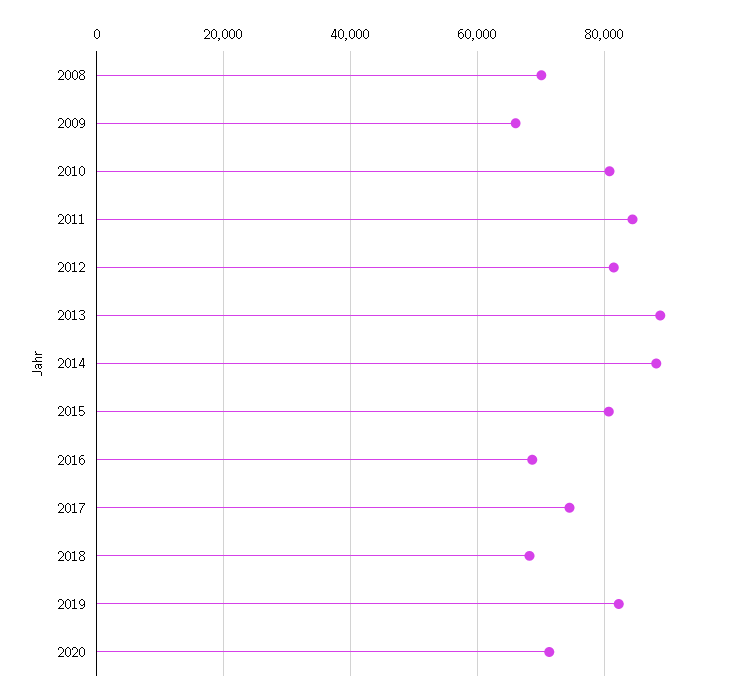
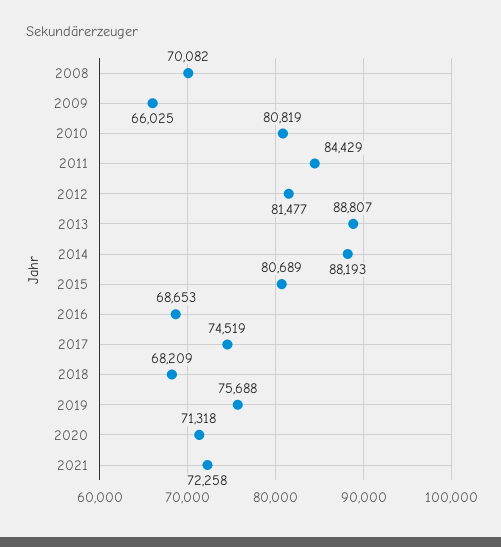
2019: 82000 -> 75688
2021: none -> 72258

